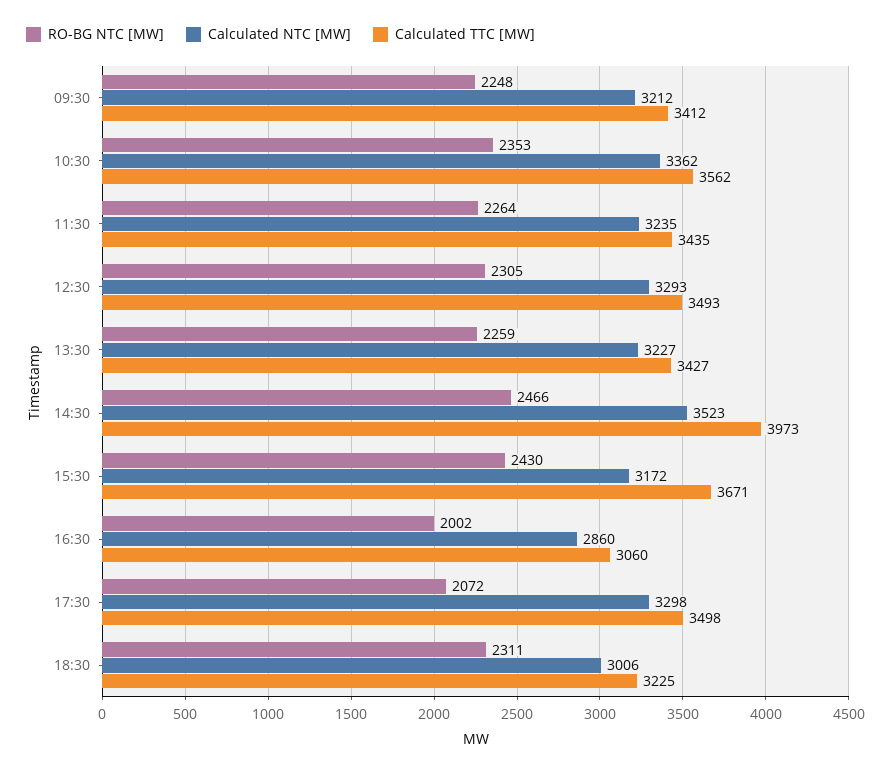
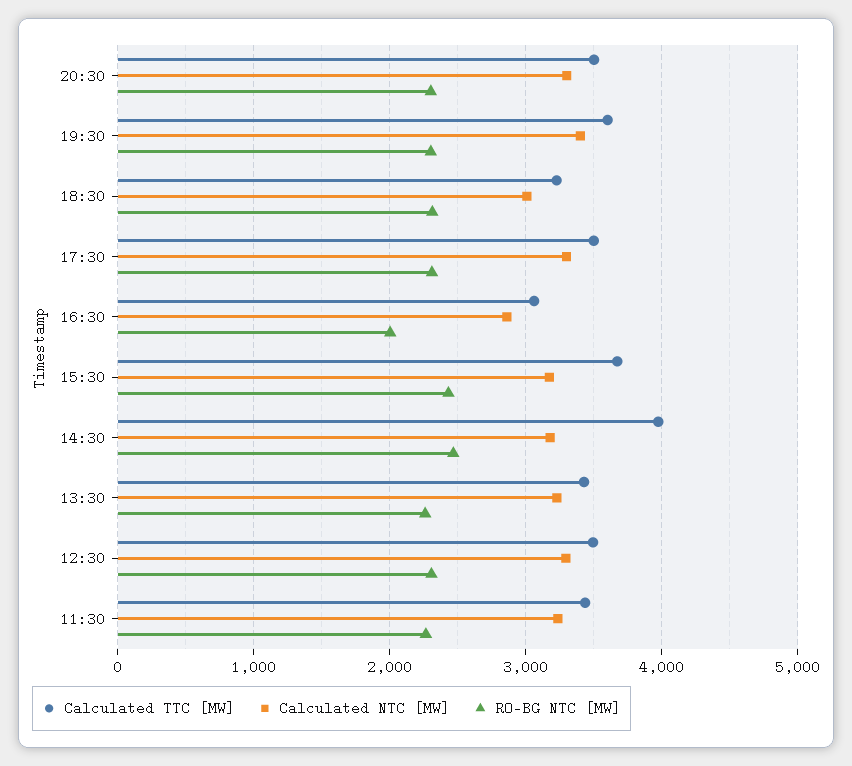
RO-BG NTC [MW], 09:30: 2248 -> none
Calculated NTC [MW], 09:30: 3212 -> none
Calculated TTC [MW], 09:30: 3412 -> none
RO-BG NTC [MW], 10:30: 2353 -> none
Calculated NTC [MW], 10:30: 3362 -> none
Calculated TTC [MW], 10:30: 3562 -> none
Calculated NTC [MW], 14:30: 3523 -> 3200
RO-BG NTC [MW], 17:30: 2072 -> 2300
Calculated TTC [MW], 20:30: none -> 3500
Calculated NTC [MW], 20:30: none -> 3300
RO-BG NTC [MW], 20:30: none -> 2300
Calculated TTC [MW], 19:30: none -> 3600
Calculated NTC [MW], 19:30: none -> 3400
RO-BG NTC [MW], 19:30: none -> 2300

